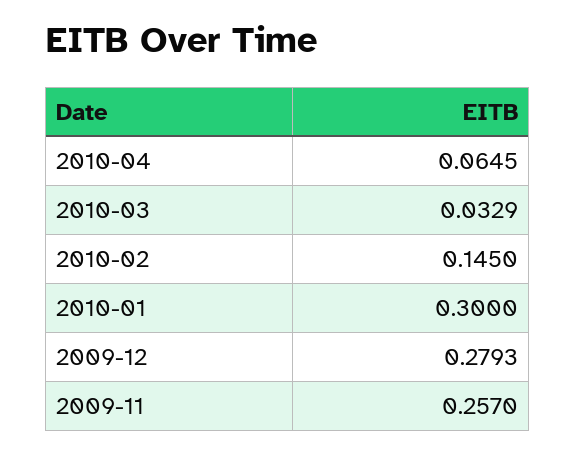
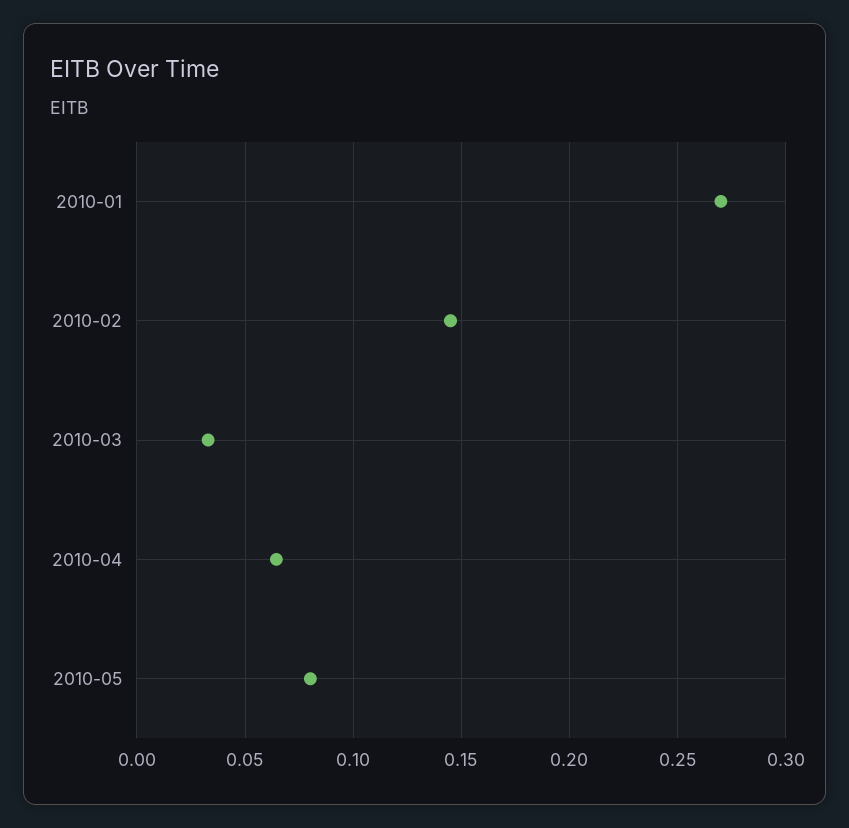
2010-01: 0.3 -> 0.27
2009-12: 0.2793 -> none
2009-11: 0.257 -> none
2010-05: none -> 0.08

